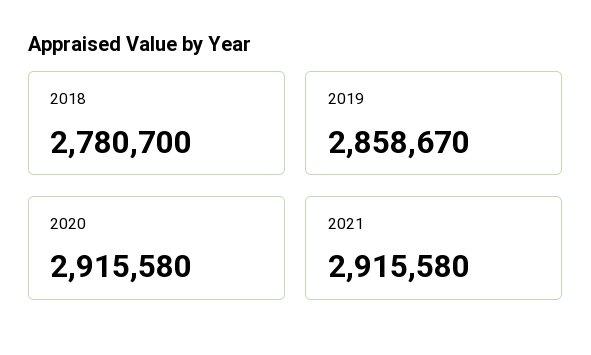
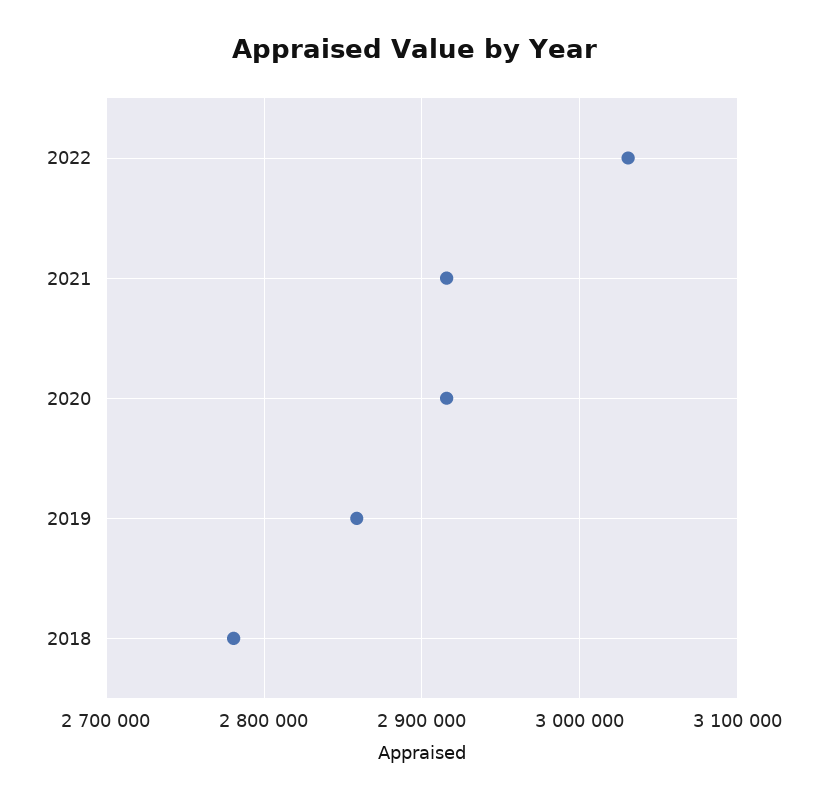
2022: none -> 3030000

